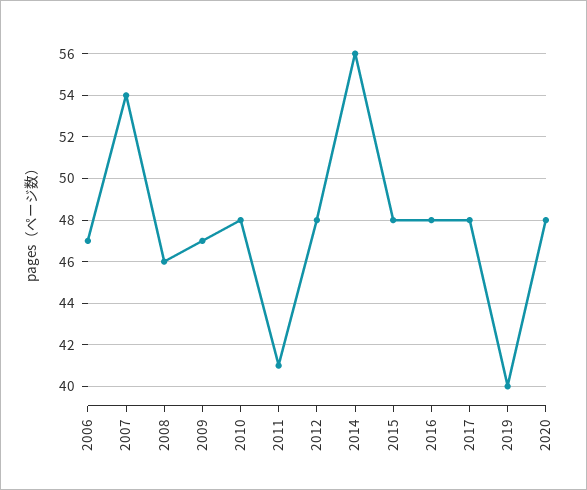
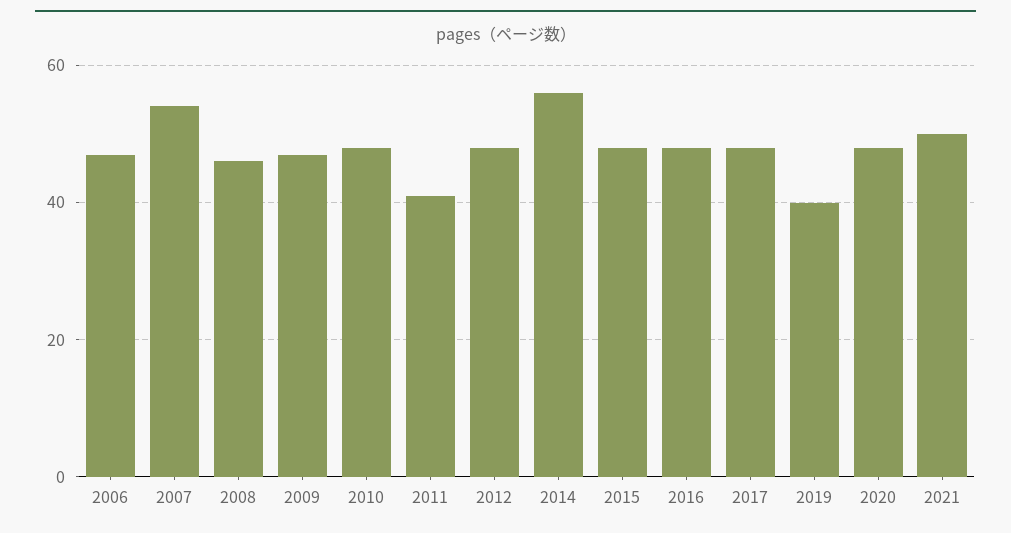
2021: none -> 50

